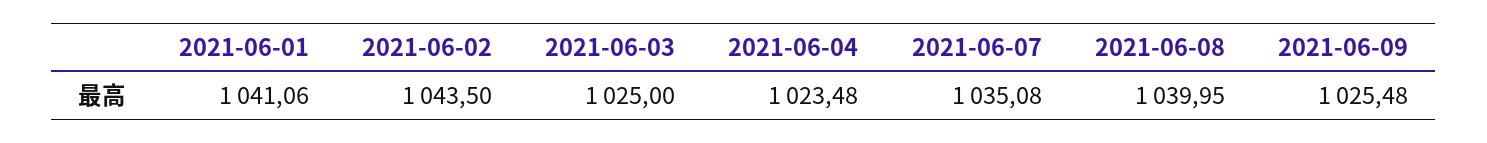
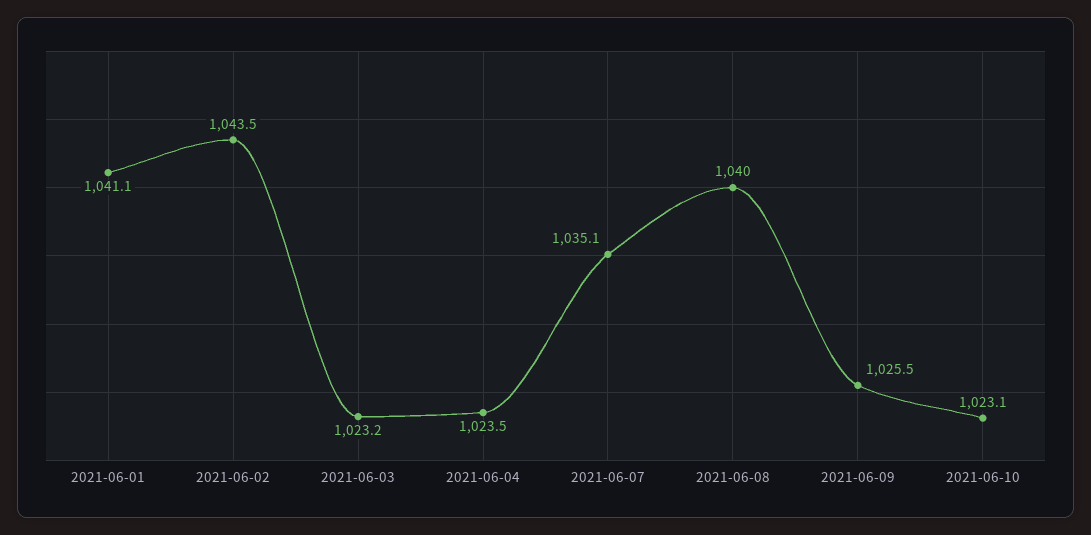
2021-06-03: 1025 -> 1023.2
2021-06-10: none -> 1023.1

